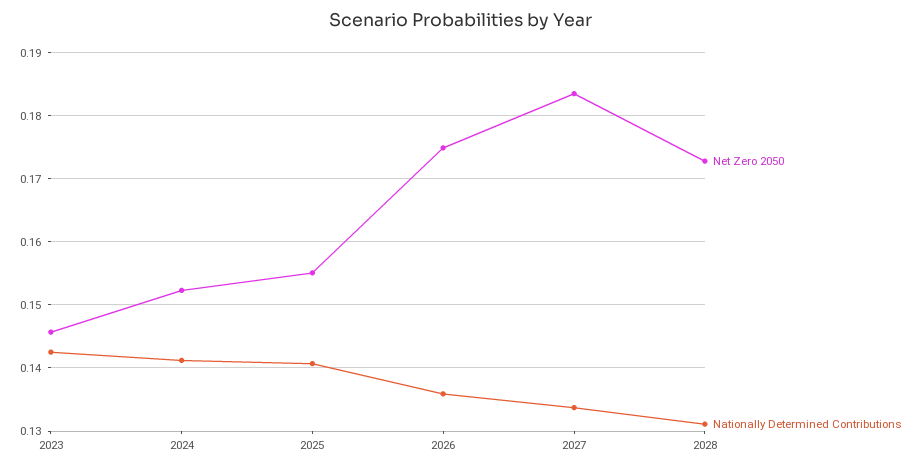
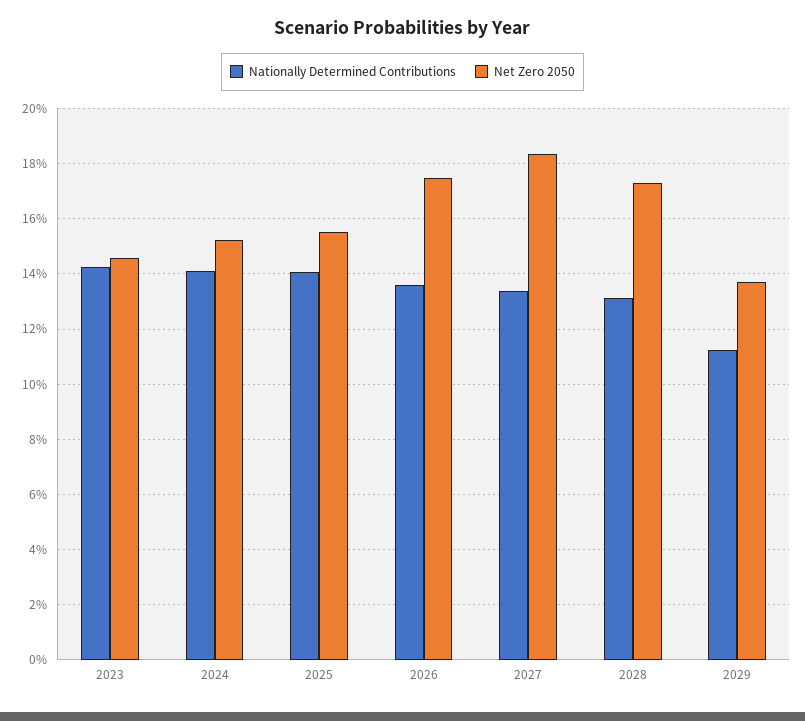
Nationally Determined Contributions, 2029: none -> 0.1125
Net Zero 2050, 2029: none -> 0.1375

